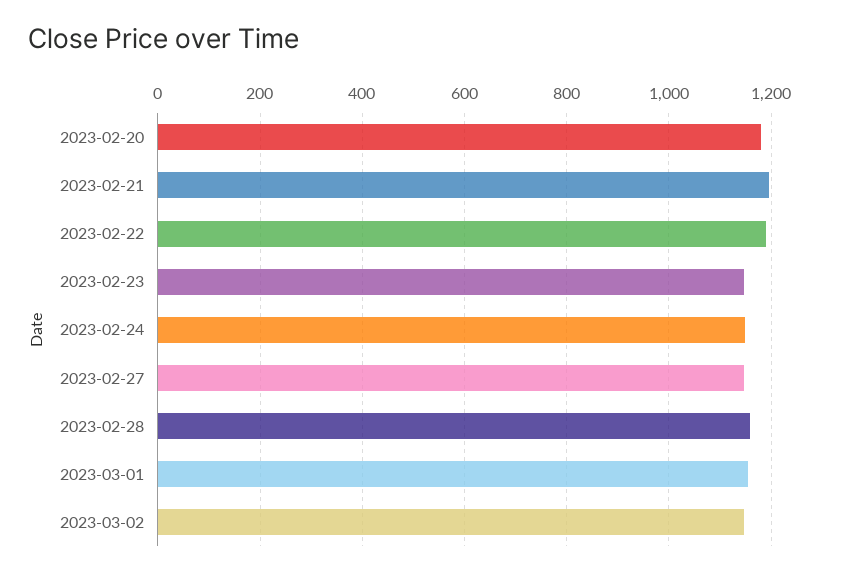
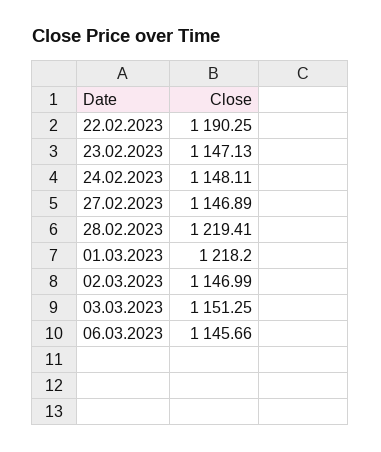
2023-02-20: 1180 -> none
2023-02-21: 1200 -> none
2023-02-28: 1160 -> 1219.41
2023-03-01: 1160 -> 1218.2
03.03.2023: none -> 1151.25
06.03.2023: none -> 1145.66

